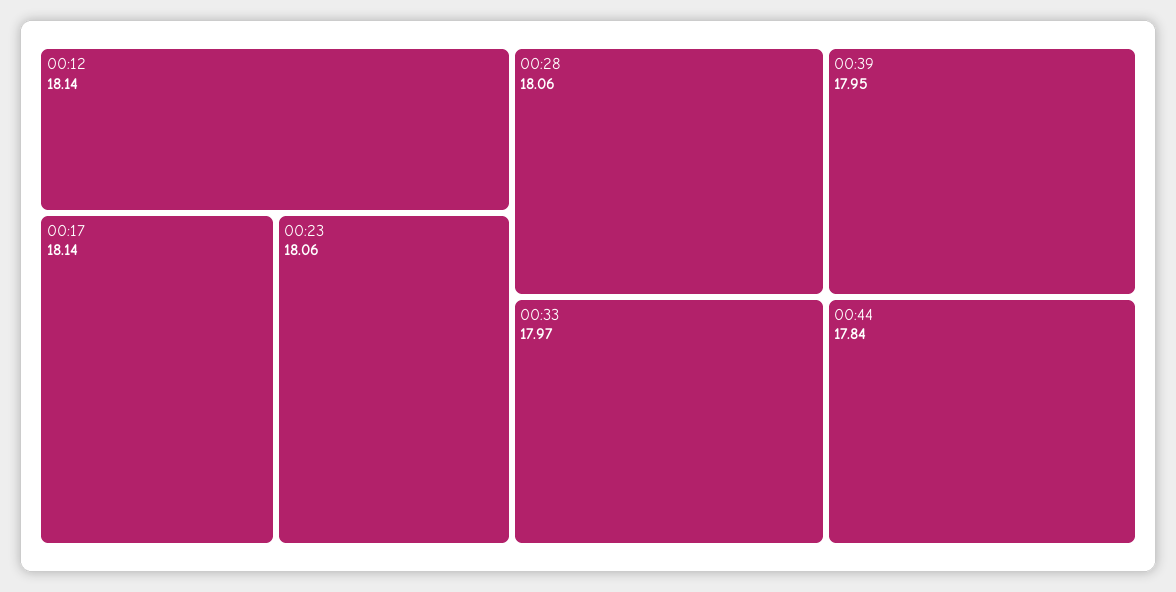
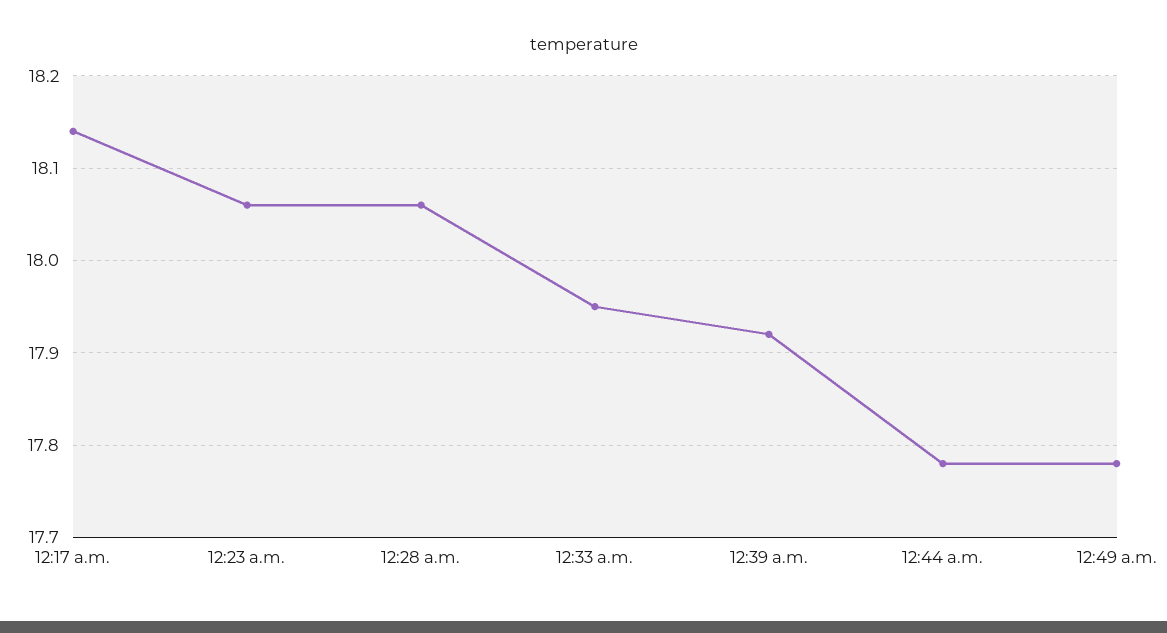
00:12: 18.14 -> none
00:33: 17.97 -> 17.95
00:39: 17.95 -> 17.92
00:44: 17.84 -> 17.78
12:49 a.m.: none -> 17.78

